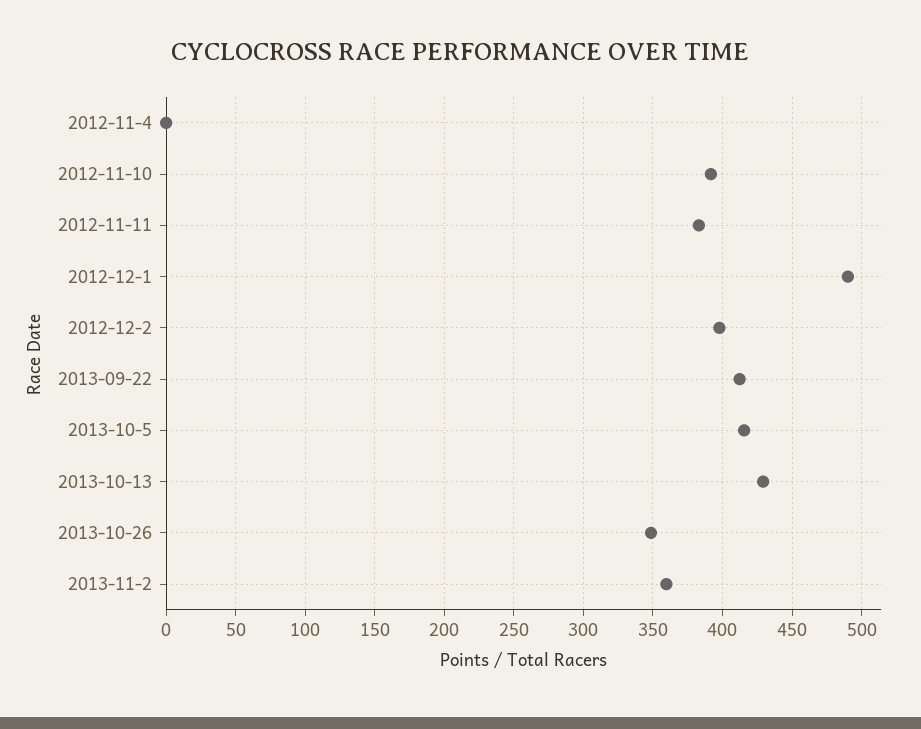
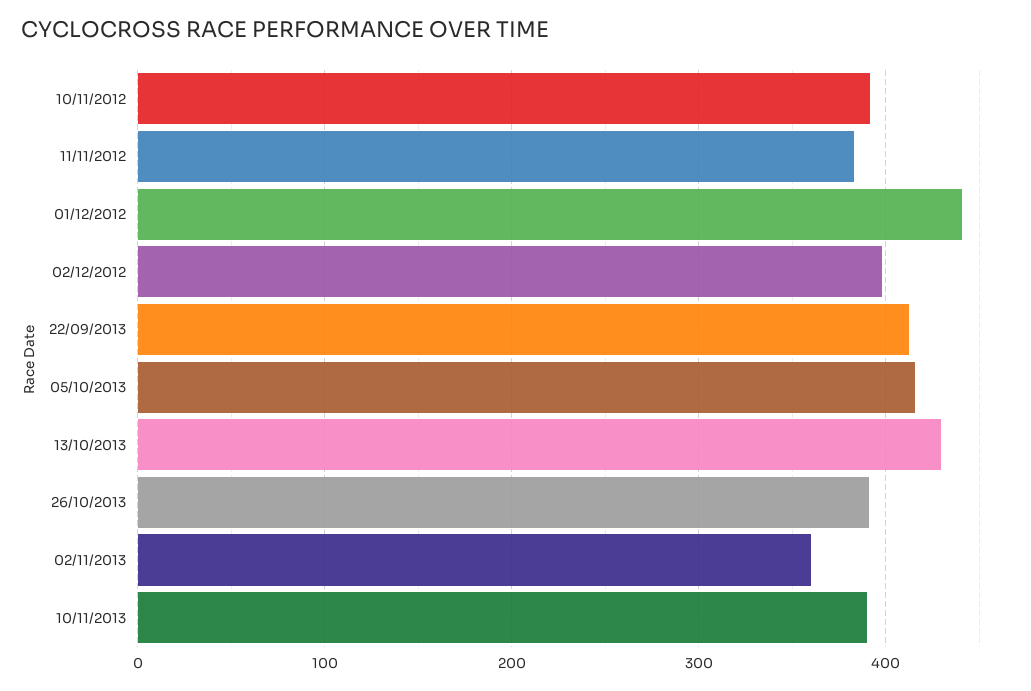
2012-11-4: 0 -> none
2012-12-1: 490 -> 440
2013-10-26: 350 -> 390
10/11/2013: none -> 390

